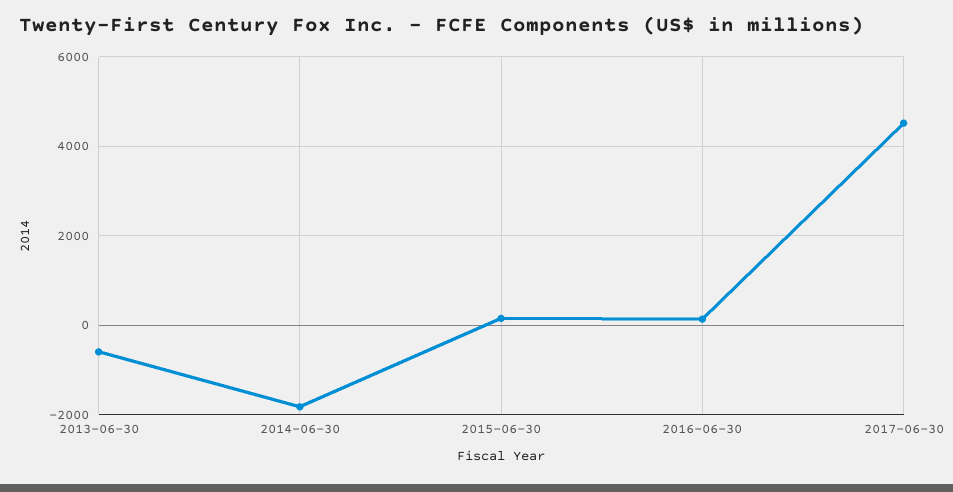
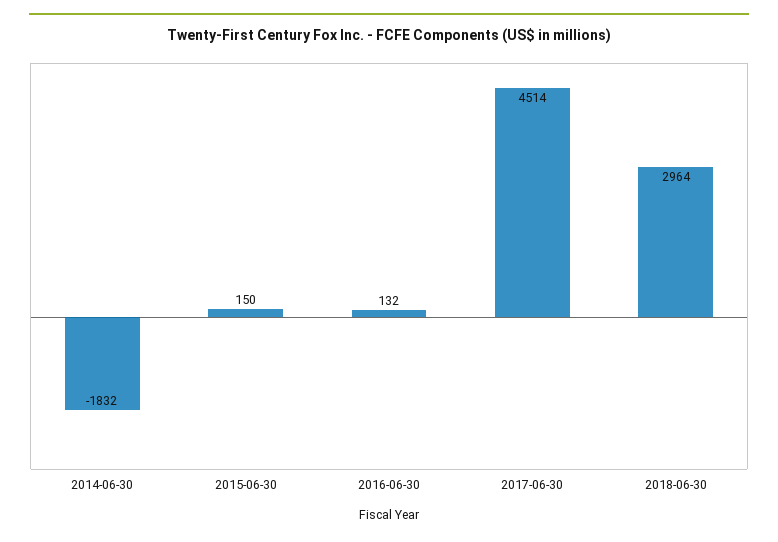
2013-06-30: -600 -> none
2018-06-30: none -> 2964

